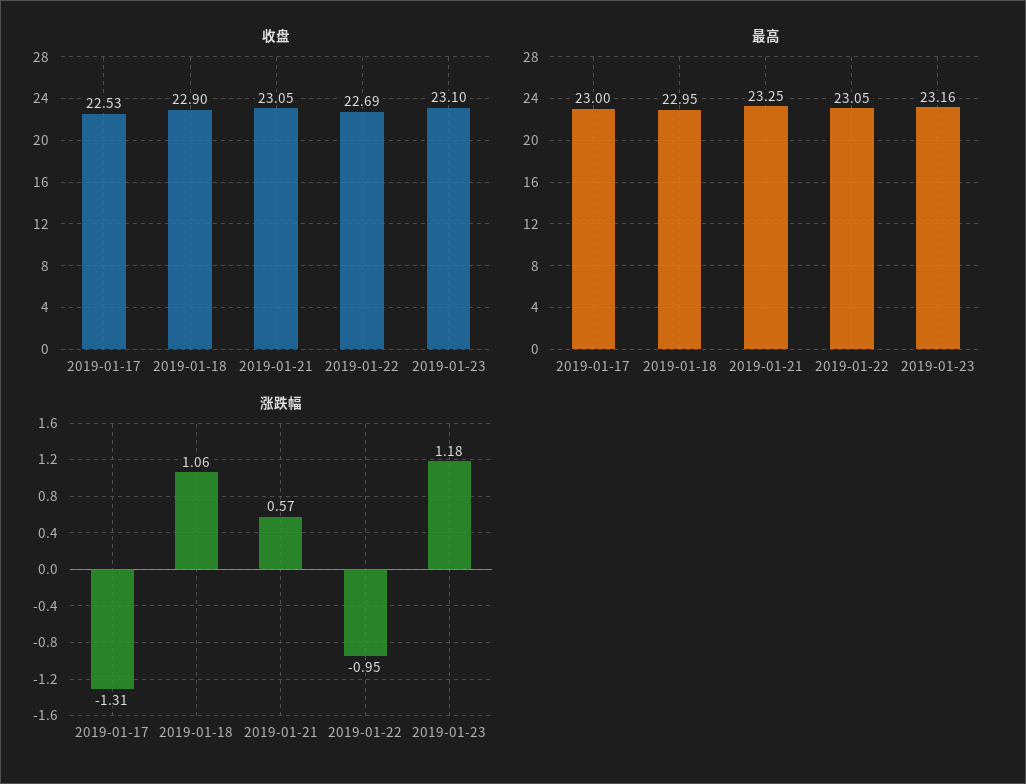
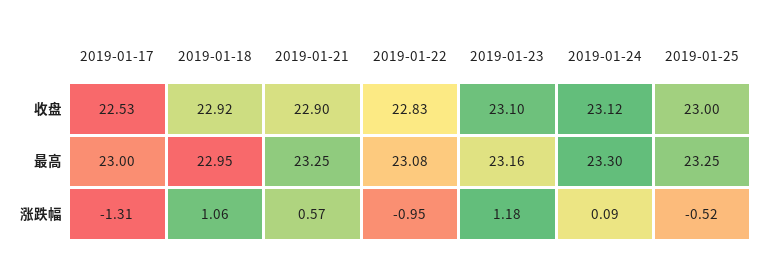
收盘, 2019-01-18: 22.9 -> 22.92
收盘, 2019-01-21: 23.05 -> 22.9
收盘, 2019-01-22: 22.69 -> 22.83
最高, 2019-01-22: 23.05 -> 23.08
收盘, 2019-01-24: none -> 23.12
收盘, 2019-01-25: none -> 23
最高, 2019-01-24: none -> 23.3
最高, 2019-01-25: none -> 23.25
涨跌幅, 2019-01-24: none -> 0.09
涨跌幅, 2019-01-25: none -> -0.52

